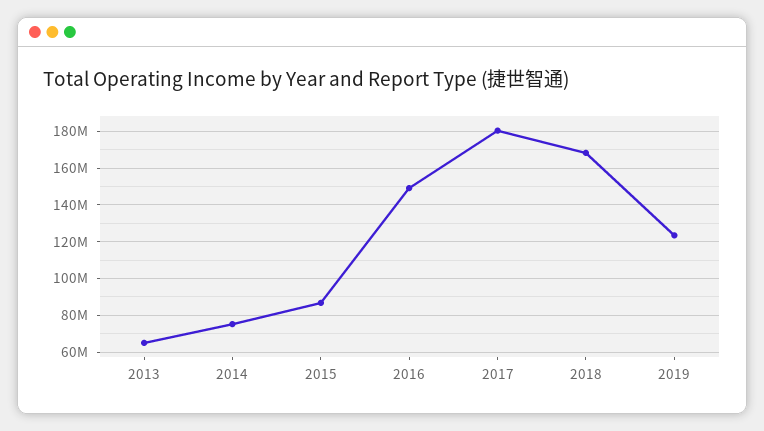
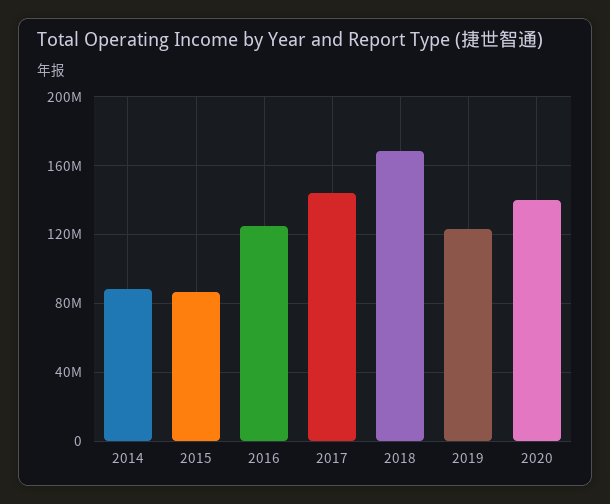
2013: 65000000 -> none
2014: 75000000 -> 90000000
2016: 150000000 -> 125000000
2017: 180000000 -> 145000000
2020: none -> 140000000

